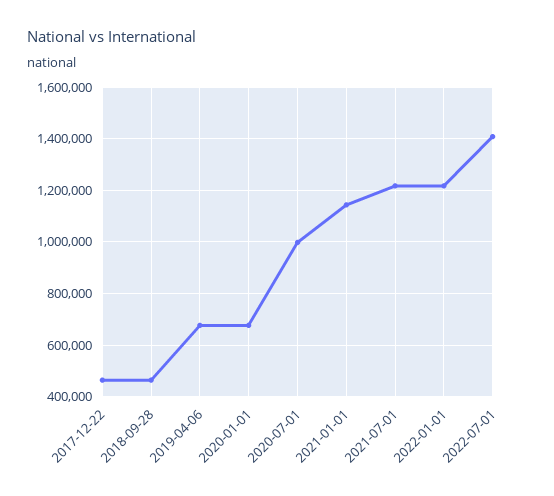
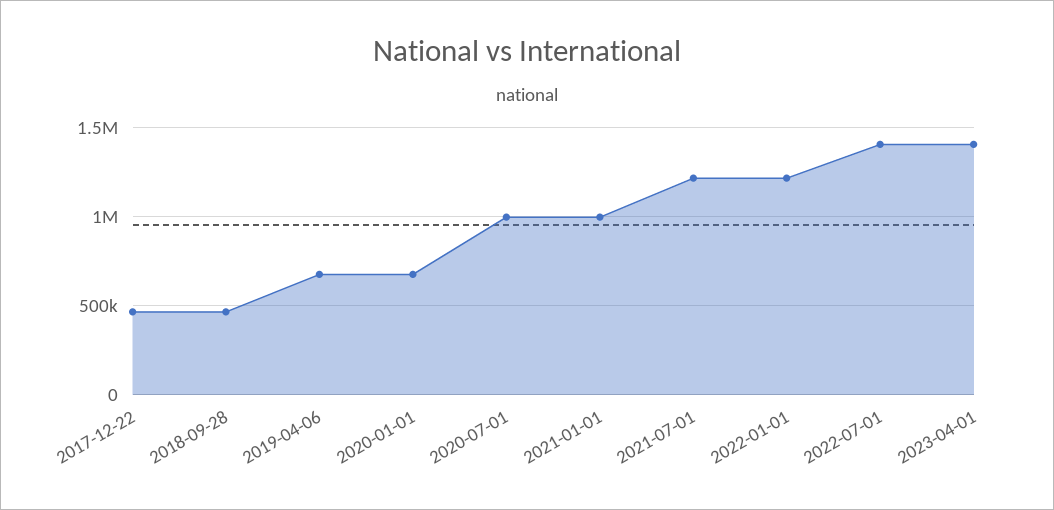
2021-01-01: 1150000 -> 1000000
2023-04-01: none -> 1400000

